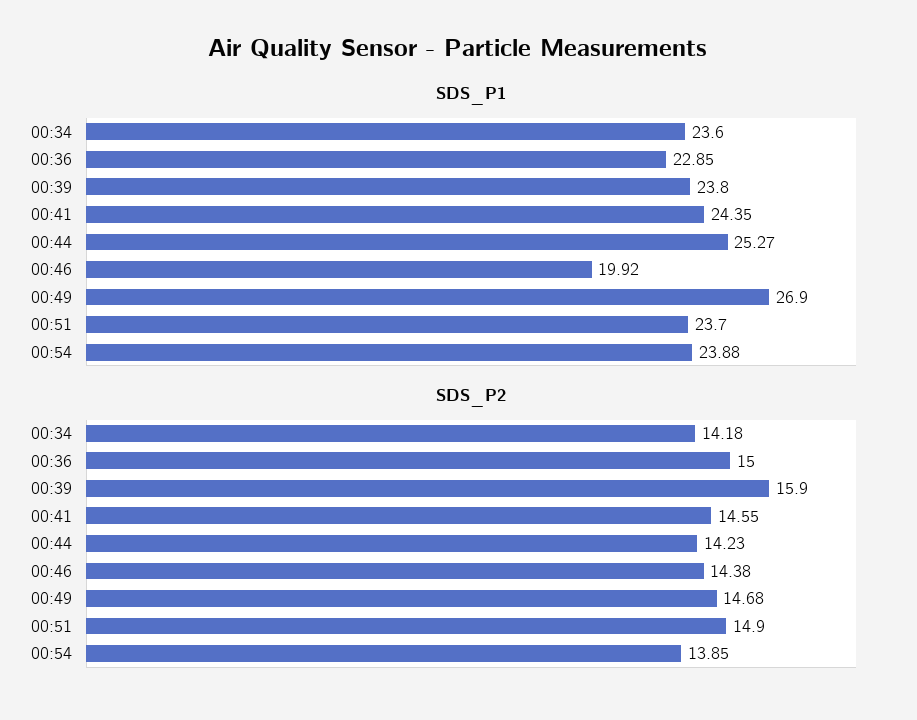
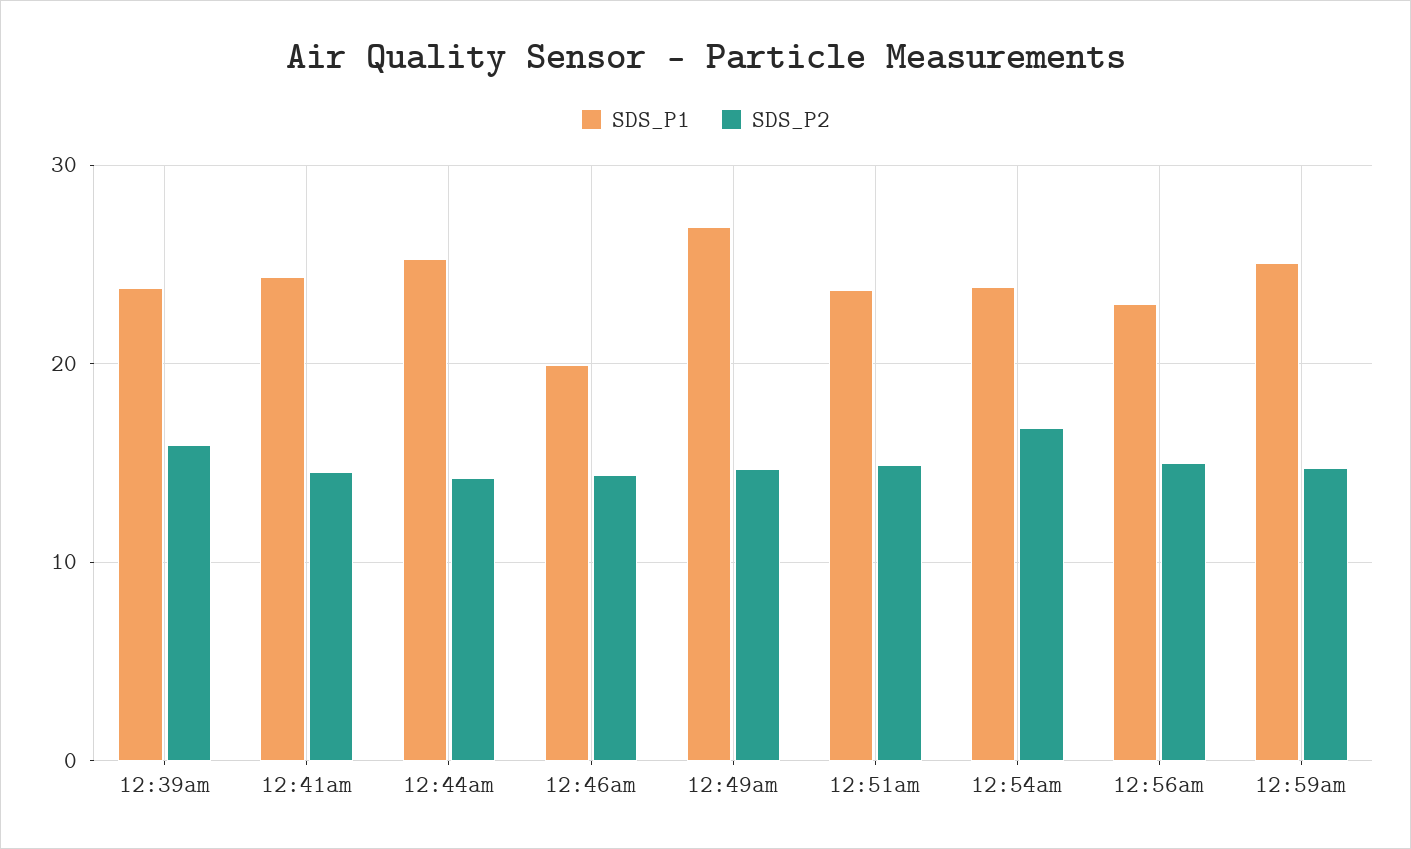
SDS_P1, 00:34: 23.6 -> none
SDS_P1, 00:36: 22.85 -> none
SDS_P2, 00:34: 14.18 -> none
SDS_P2, 00:36: 15 -> none
SDS_P2, 00:54: 13.85 -> 17
SDS_P1, 12:56am: none -> 23
SDS_P2, 12:56am: none -> 15
SDS_P1, 12:59am: none -> 25
SDS_P2, 12:59am: none -> 15

